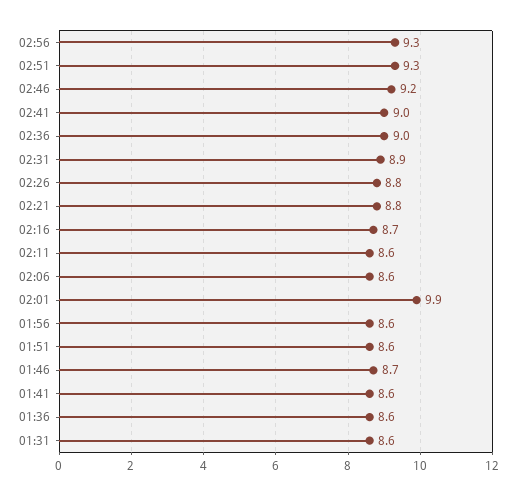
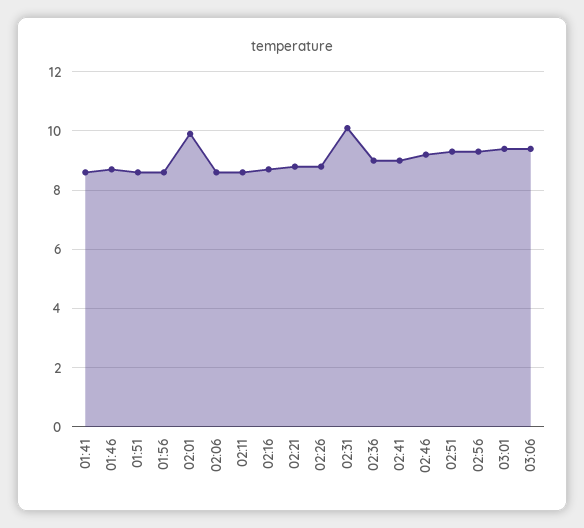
02:31: 8.9 -> 10
01:36: 8.6 -> none
01:31: 8.6 -> none
03:01: none -> 9.5
03:06: none -> 9.5

